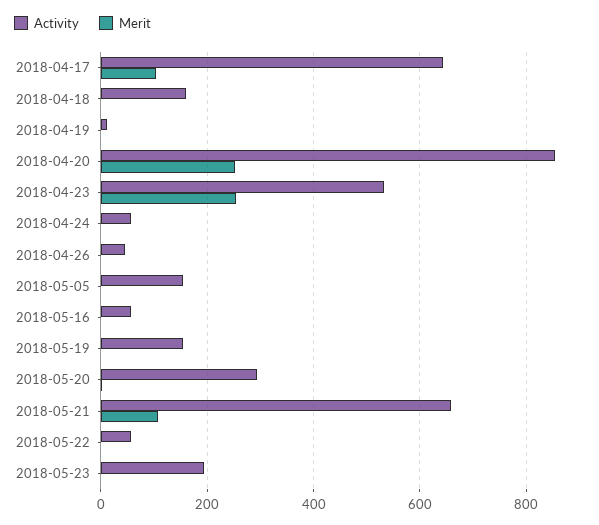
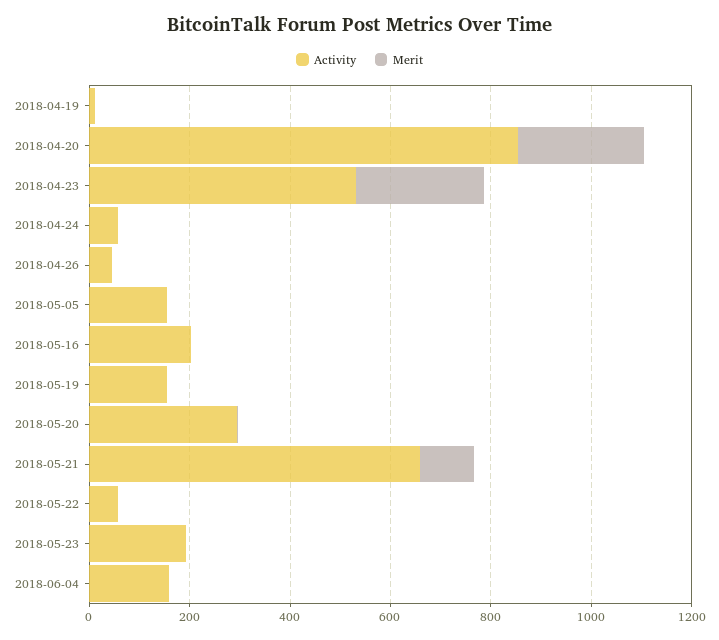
Activity, 2018-04-17: 640 -> none
Merit, 2018-04-17: 100 -> none
Activity, 2018-04-18: 160 -> none
Merit, 2018-04-18: 0 -> none
Activity, 2018-05-16: 60 -> 200
Activity, 2018-06-04: none -> 150
Merit, 2018-06-04: none -> 0

